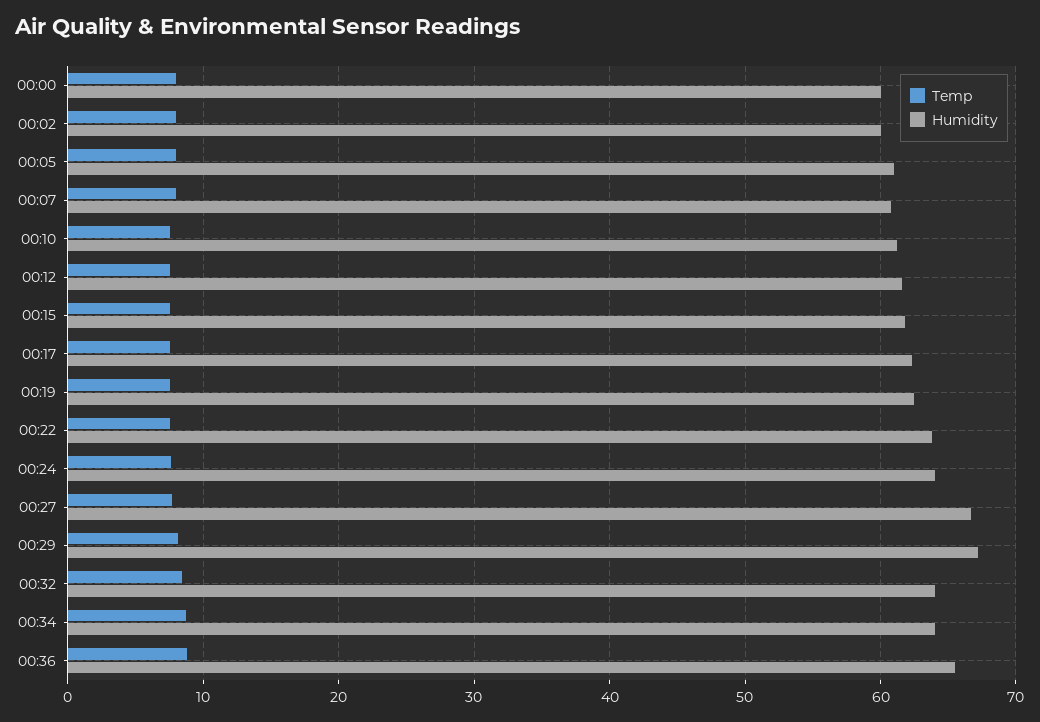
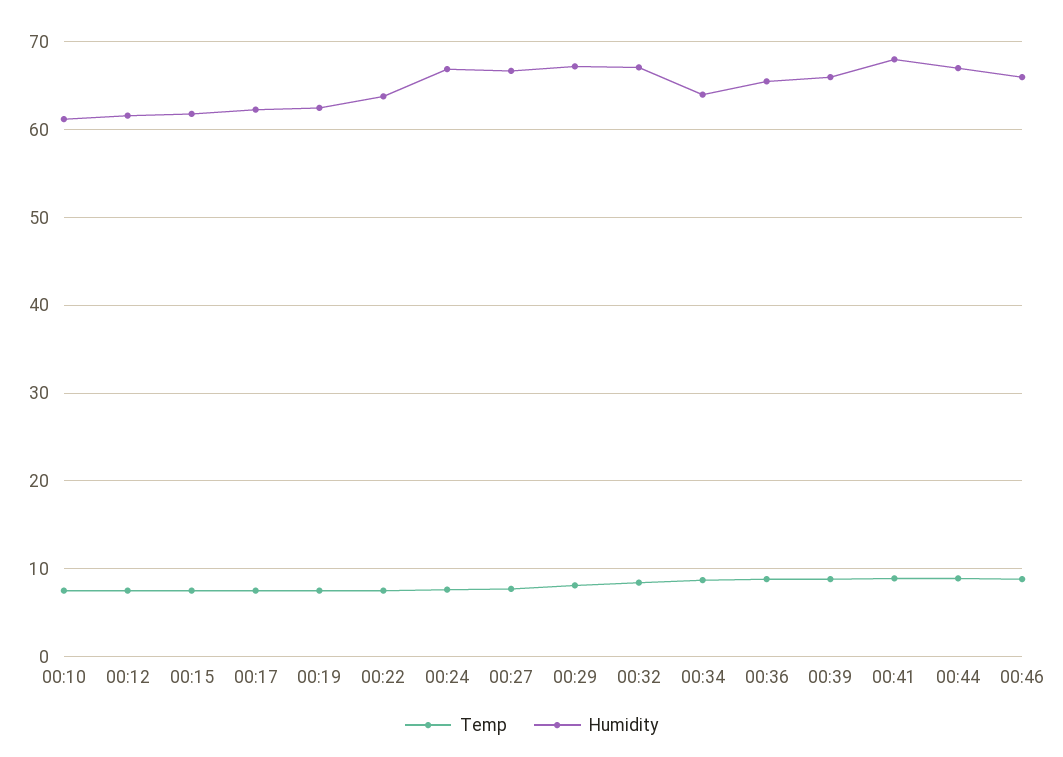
Temp, 00:00: 8 -> none
Humidity, 00:00: 60 -> none
Temp, 00:02: 8 -> none
Humidity, 00:02: 60 -> none
Temp, 00:05: 8 -> none
Humidity, 00:05: 61 -> none
Temp, 00:07: 8 -> none
Humidity, 00:07: 61 -> none
Humidity, 00:24: 64 -> 67
Humidity, 00:32: 64 -> 67
Temp, 00:39: none -> 9
Humidity, 00:39: none -> 66
Temp, 00:41: none -> 9
Humidity, 00:41: none -> 68
Temp, 00:44: none -> 9
Humidity, 00:44: none -> 67
Temp, 00:46: none -> 9
Humidity, 00:46: none -> 66

